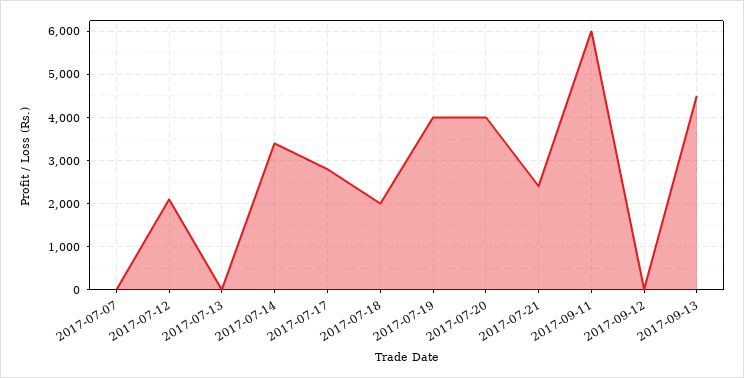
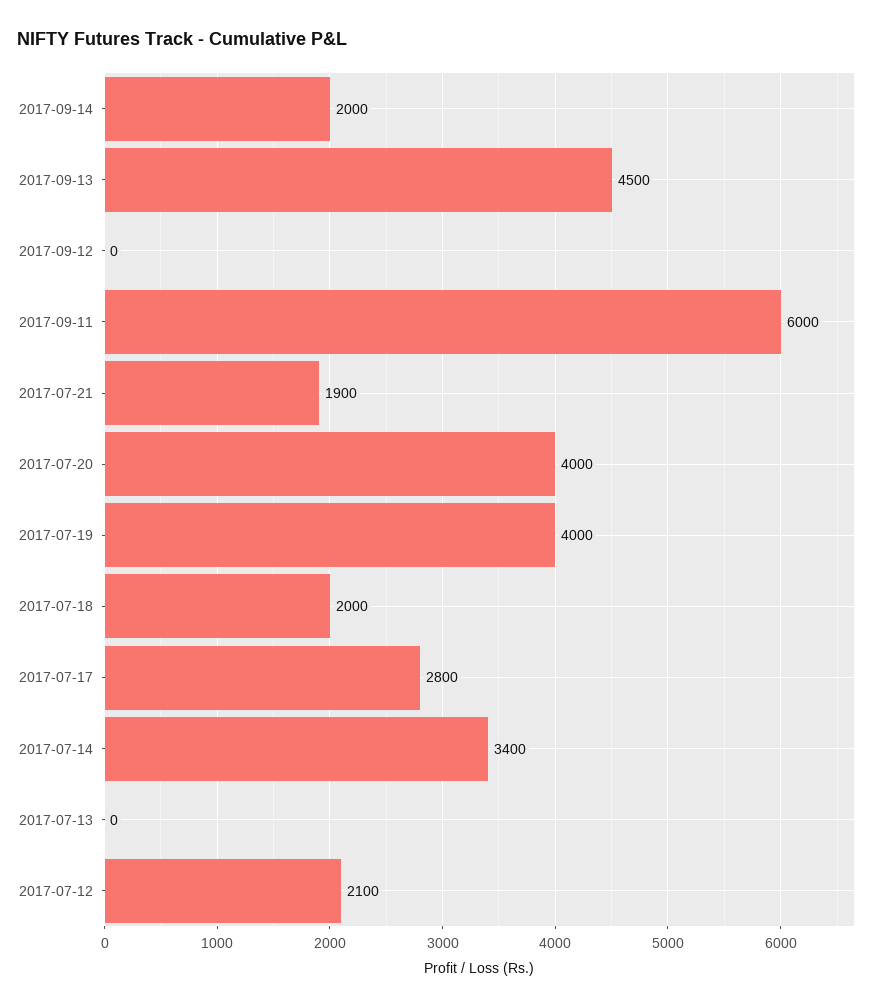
2017-07-07: 0 -> none
2017-07-21: 2400 -> 1900
2017-09-14: none -> 2000

